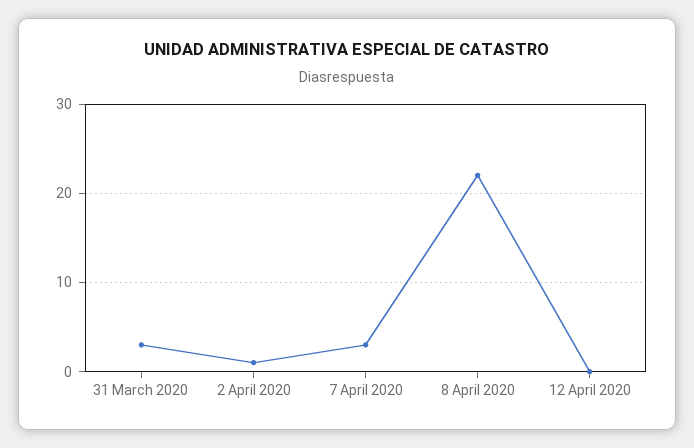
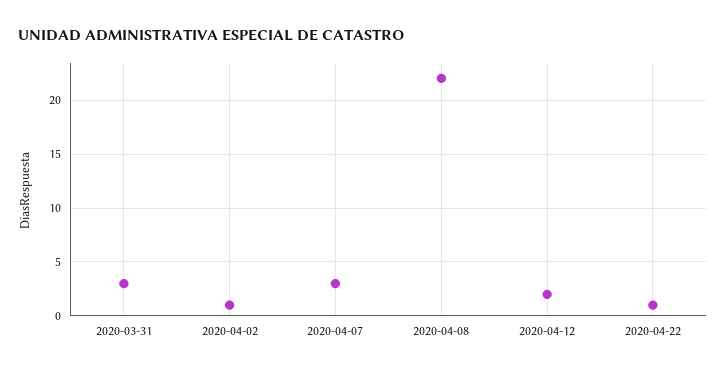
12 April 2020: 0 -> 2
2020-04-22: none -> 1

